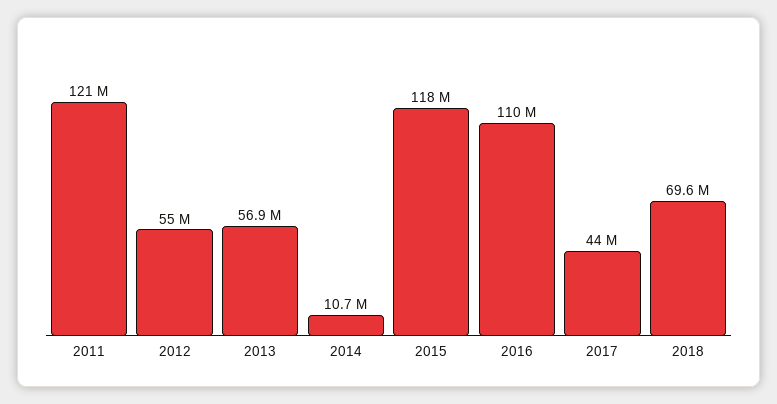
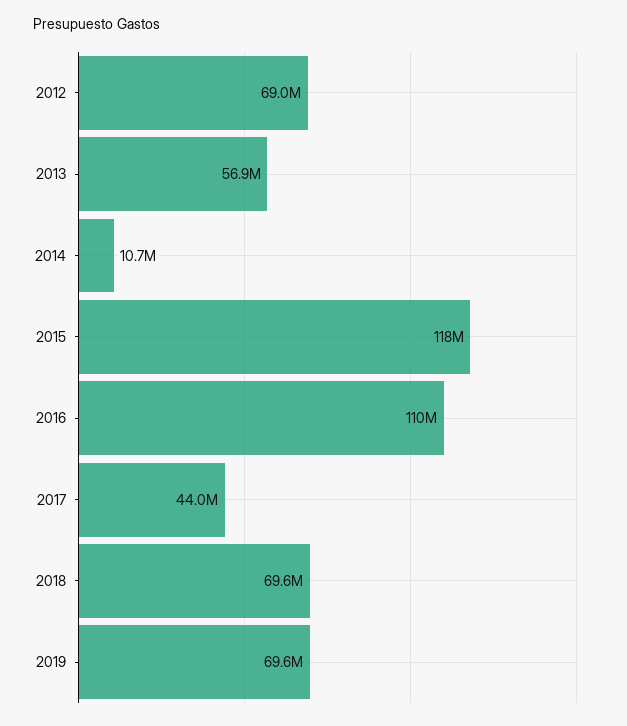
2011: 121000000 -> none
2012: 55000000 -> 69000000
2019: none -> 69600000

